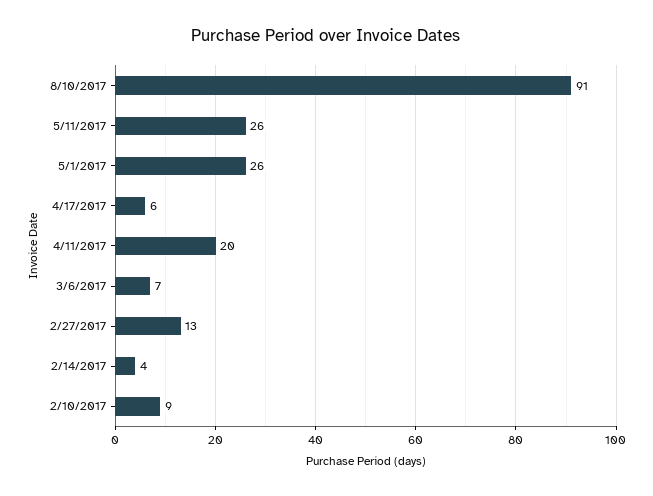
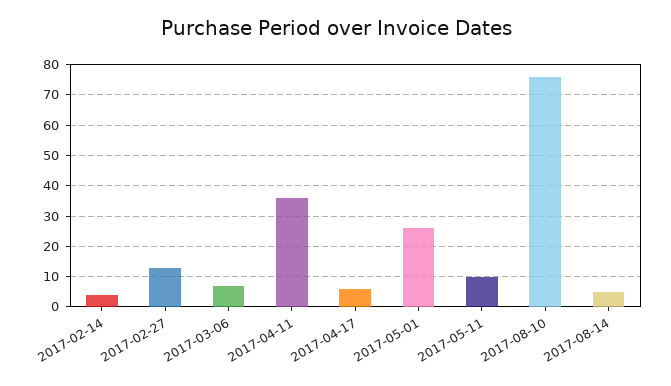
8/10/2017: 91 -> 75
5/11/2017: 26 -> 10
4/11/2017: 20 -> 35
2/10/2017: 9 -> none
2017-08-14: none -> 5

